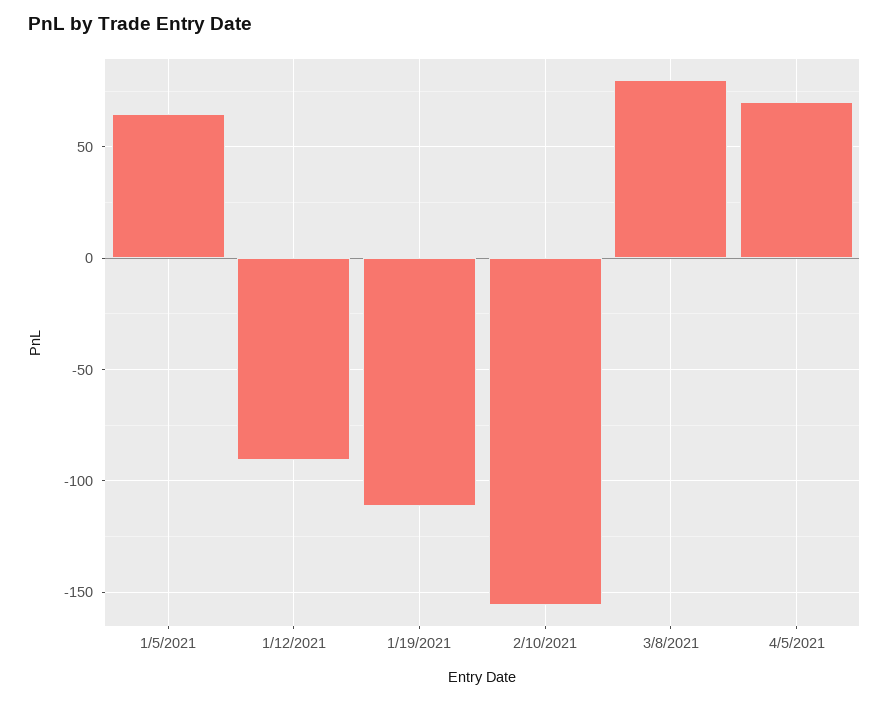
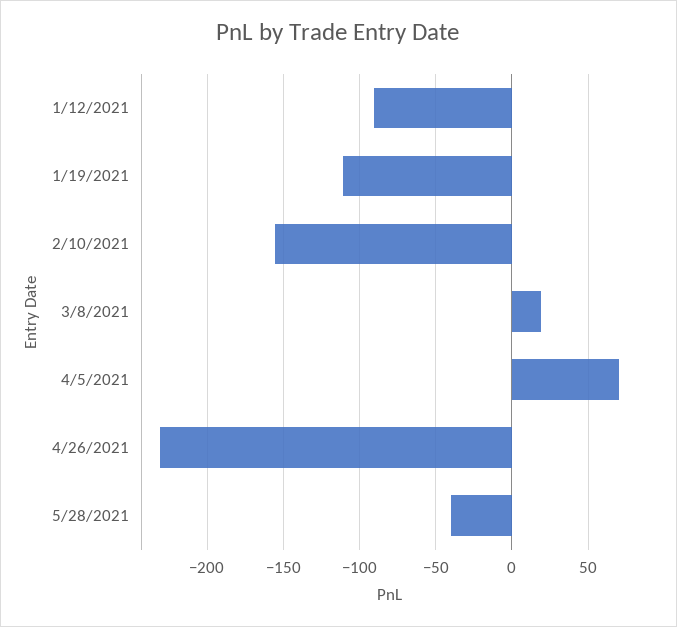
1/5/2021: 65 -> none
3/8/2021: 80 -> 20
4/26/2021: none -> -230
5/28/2021: none -> -40

